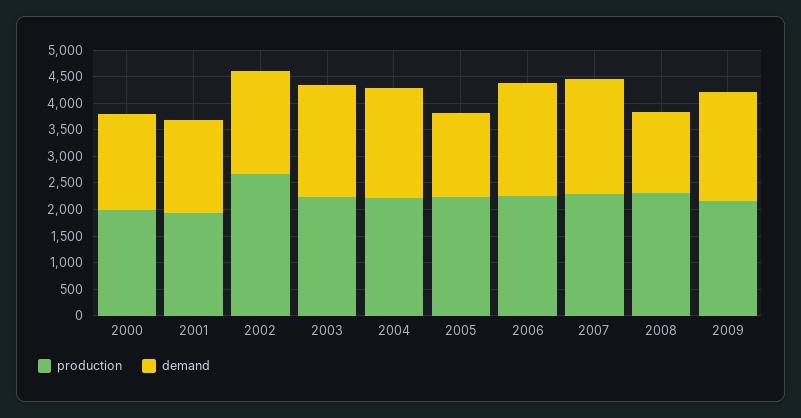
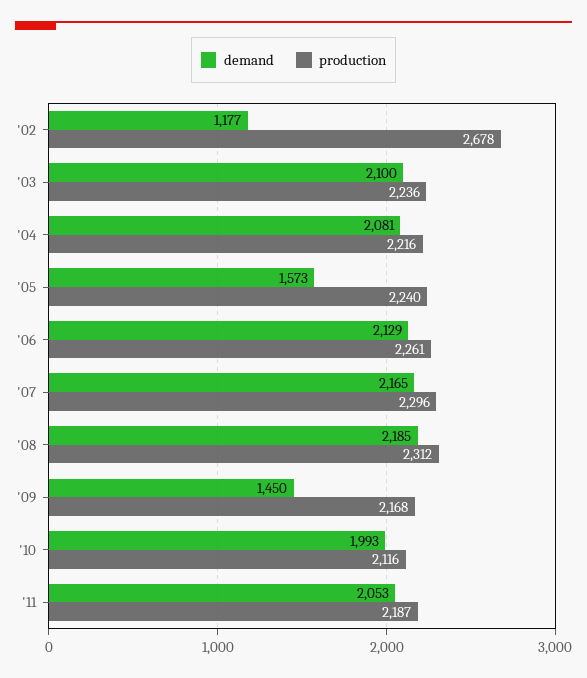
production, 2000: 2000 -> none
demand, 2000: 1750 -> none
production, 2001: 2000 -> none
demand, 2001: 1750 -> none
demand, 2002: 2000 -> 1177
demand, 2008: 1500 -> 2185
demand, 2009: 2000 -> 1450
demand, '10: none -> 1993
production, '10: none -> 2116
demand, '11: none -> 2053
production, '11: none -> 2187

